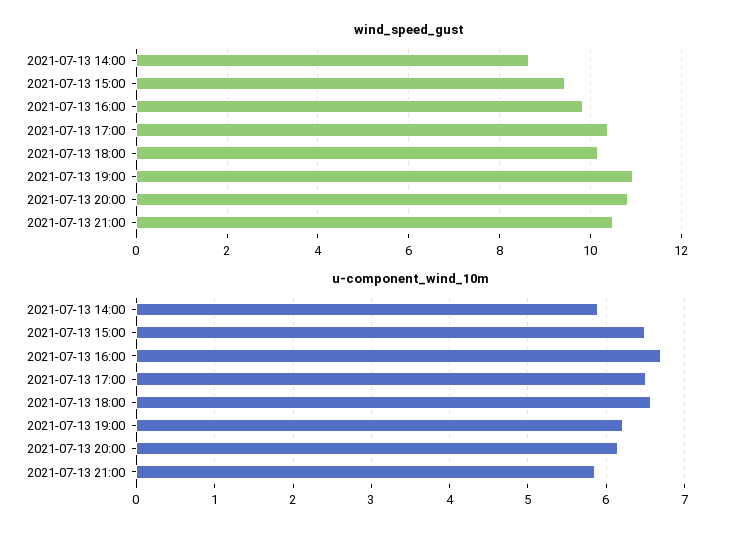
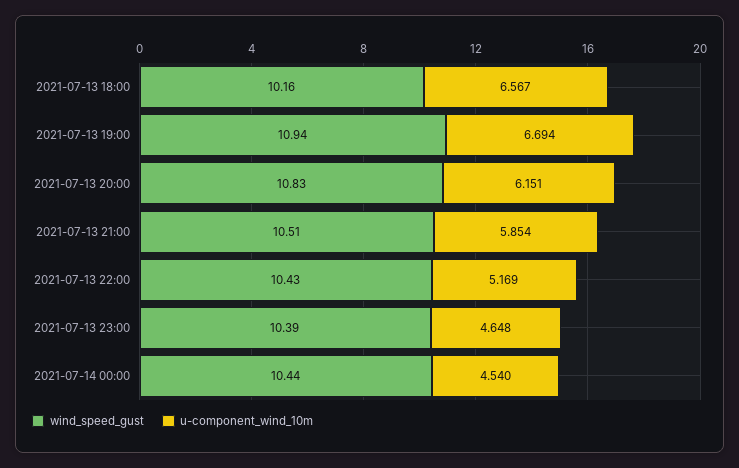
wind_speed_gust, 2021-07-13 14:00: 8.6 -> none
wind_speed_gust, 2021-07-13 15:00: 9.4 -> none
wind_speed_gust, 2021-07-13 16:00: 9.8 -> none
wind_speed_gust, 2021-07-13 17:00: 10.4 -> none
u-component_wind_10m, 2021-07-13 14:00: 5.9 -> none
u-component_wind_10m, 2021-07-13 15:00: 6.5 -> none
u-component_wind_10m, 2021-07-13 16:00: 6.7 -> none
u-component_wind_10m, 2021-07-13 17:00: 6.5 -> none
u-component_wind_10m, 2021-07-13 19:00: 6.2 -> 6.694
wind_speed_gust, 2021-07-13 22:00: none -> 10.43
u-component_wind_10m, 2021-07-13 22:00: none -> 5.169
wind_speed_gust, 2021-07-13 23:00: none -> 10.39
u-component_wind_10m, 2021-07-13 23:00: none -> 4.648
wind_speed_gust, 2021-07-14 00:00: none -> 10.44
u-component_wind_10m, 2021-07-14 00:00: none -> 4.54

